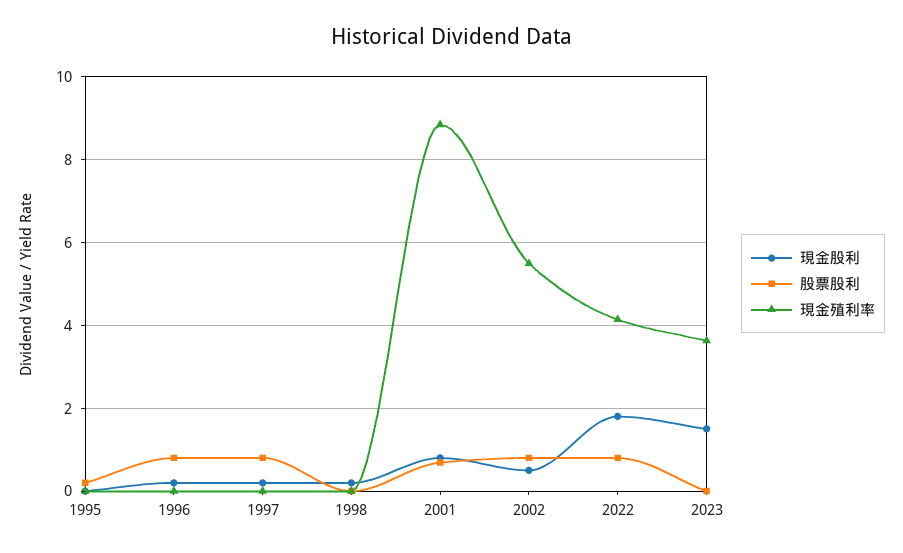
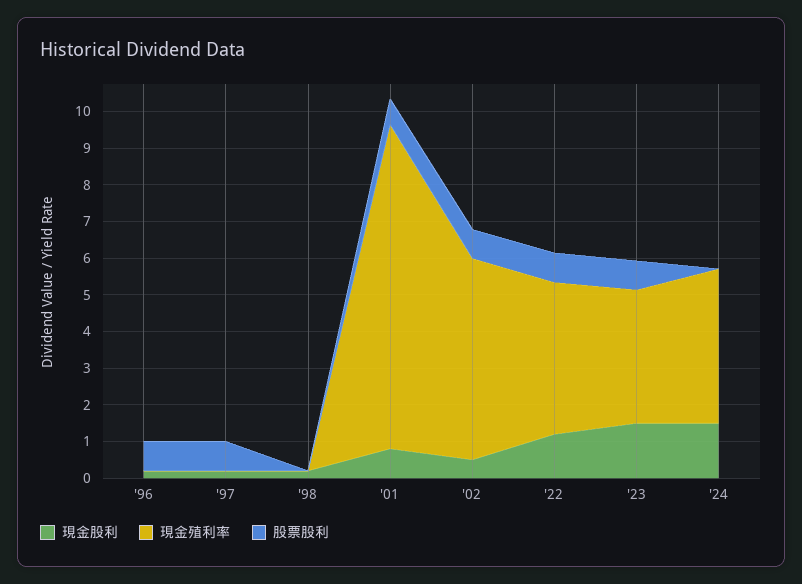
現金股利, 1995: 0 -> none
股票股利, 1995: 0.2 -> none
現金殖利率, 1995: 0 -> none
現金股利, 2022: 1.8 -> 1.25
股票股利, 2023: 0 -> 0.75
現金股利, '24: none -> 1.5
現金殖利率, '24: none -> 4.25
股票股利, '24: none -> 0

